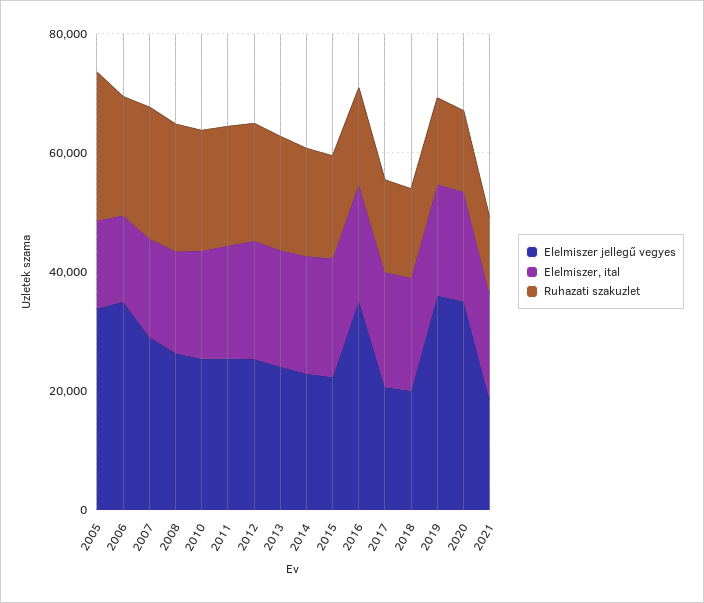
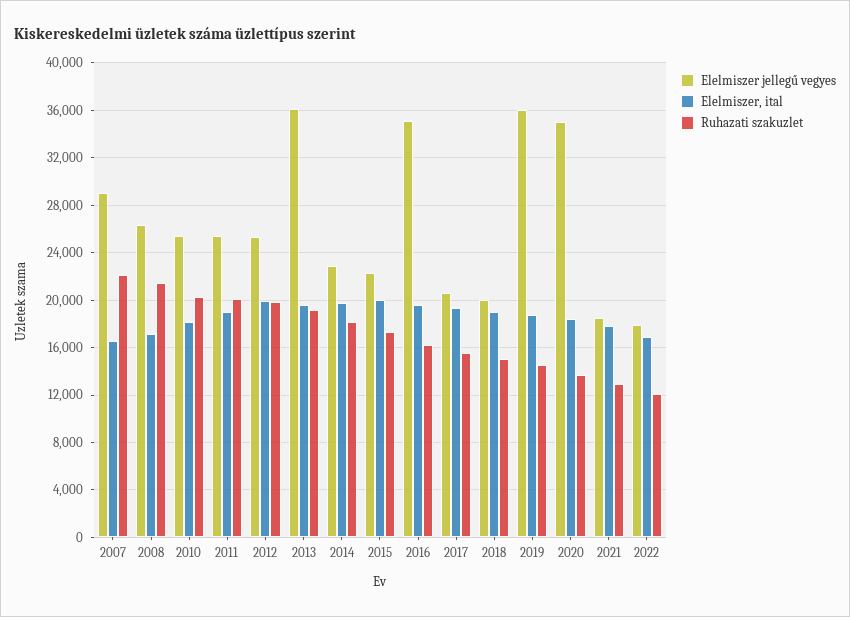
Elelmiszer jellegű vegyes, 2005: 35000 -> none
Elelmiszer, ital, 2005: 15000 -> none
Ruhazati szakuzlet, 2005: 25000 -> none
Elelmiszer jellegű vegyes, 2006: 35000 -> none
Elelmiszer, ital, 2006: 15000 -> none
Ruhazati szakuzlet, 2006: 20000 -> none
Elelmiszer jellegű vegyes, 2013: 25000 -> 36000
Elelmiszer jellegű vegyes, 2022: none -> 18000
Elelmiszer, ital, 2022: none -> 17000
Ruhazati szakuzlet, 2022: none -> 12000

